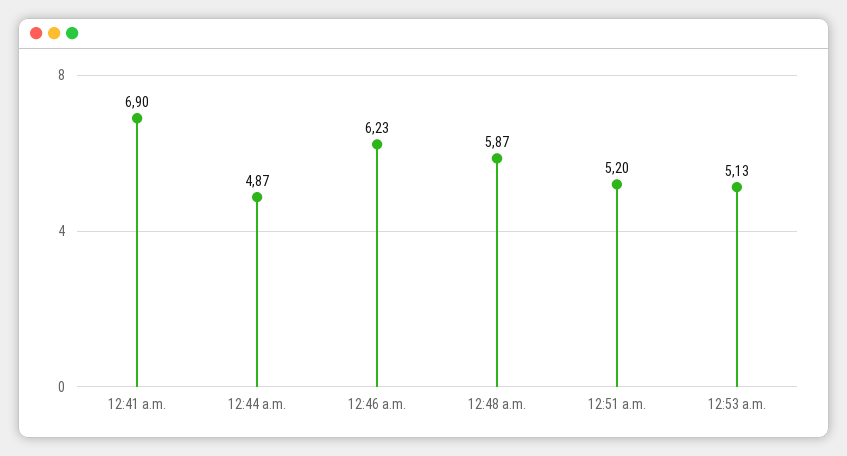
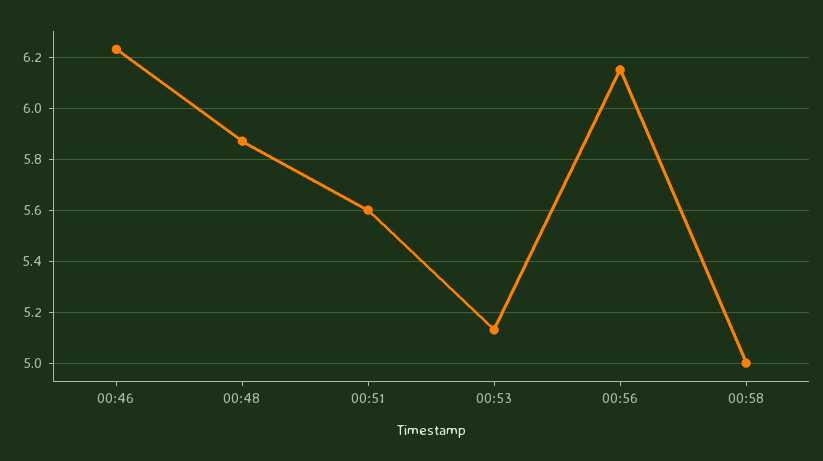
12:41 a.m.: 6.9 -> none
12:44 a.m.: 4.87 -> none
12:51 a.m.: 5.2 -> 5.6
00:56: none -> 6.15
00:58: none -> 5

